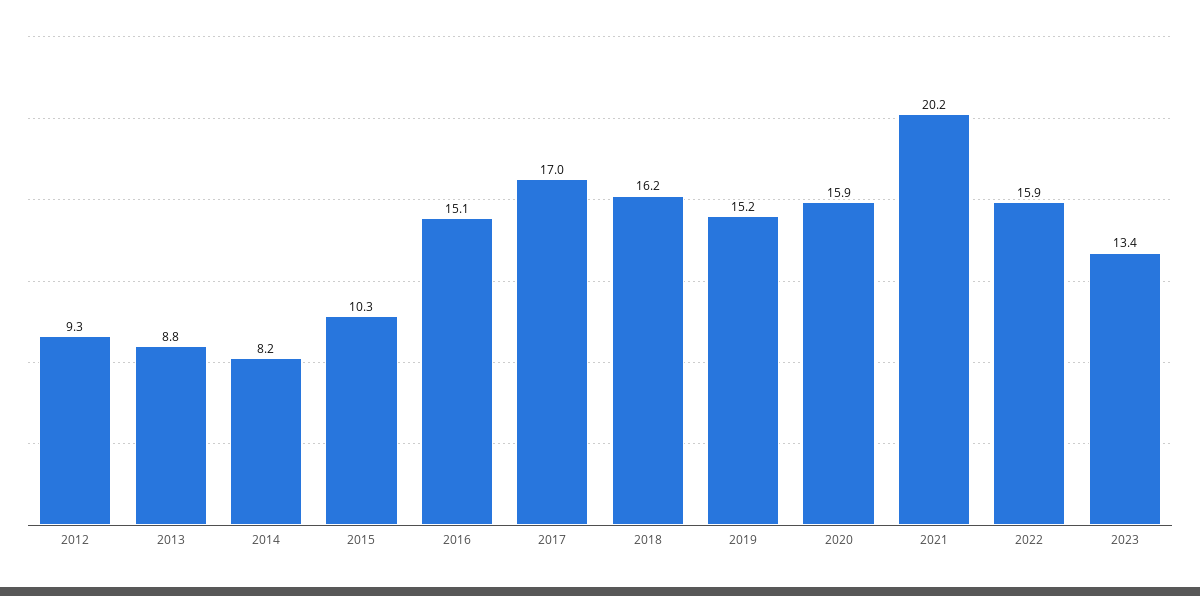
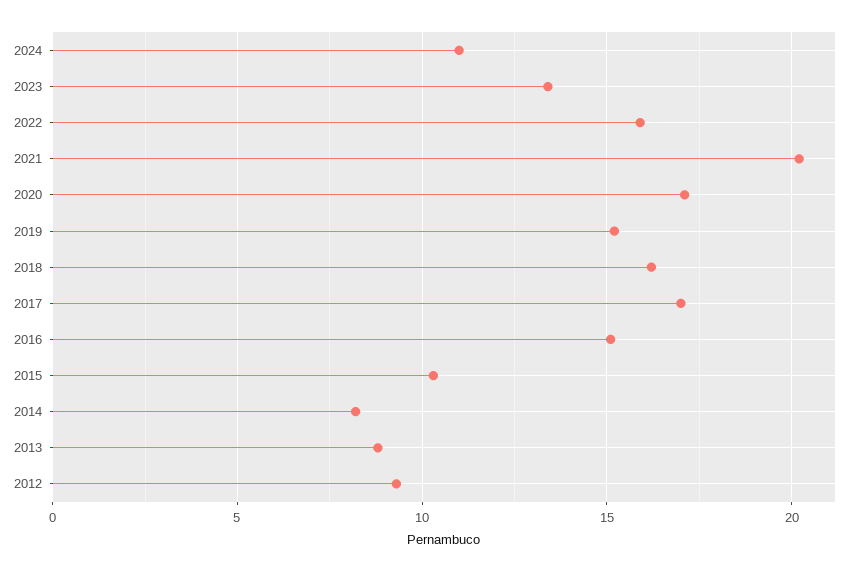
2020: 15.9 -> 17
2024: none -> 11

